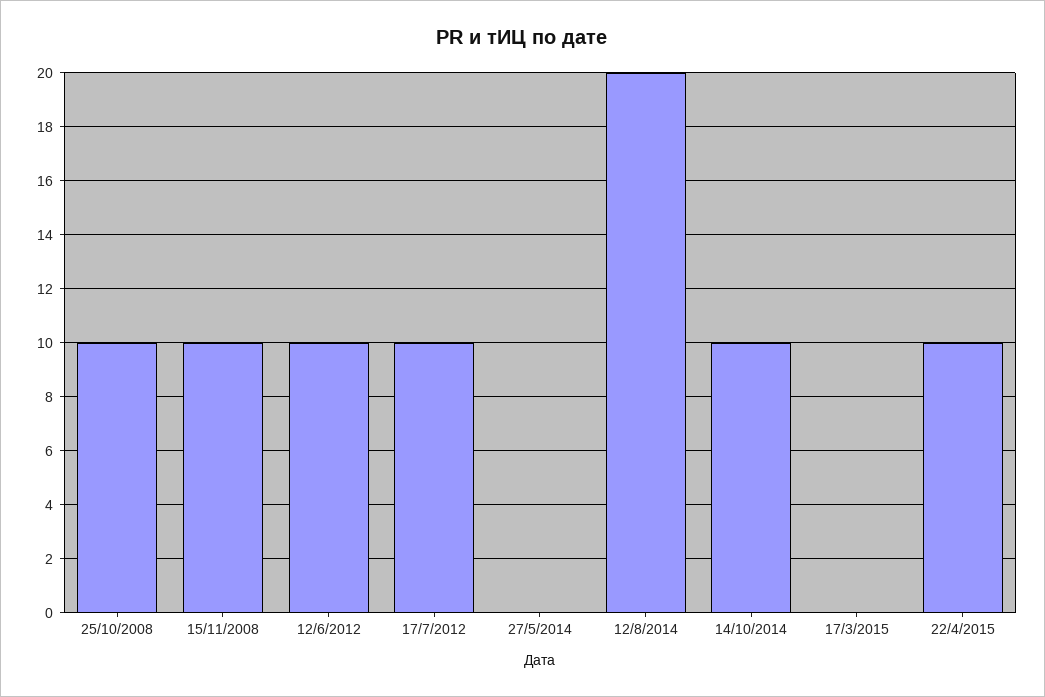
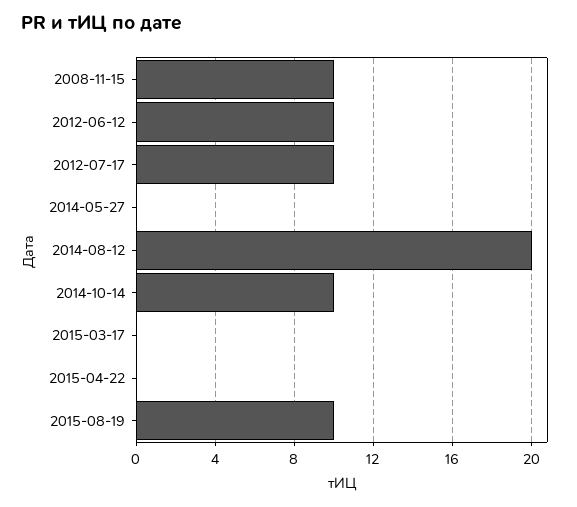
25/10/2008: 10 -> none
22/4/2015: 10 -> 0
2015-08-19: none -> 10

